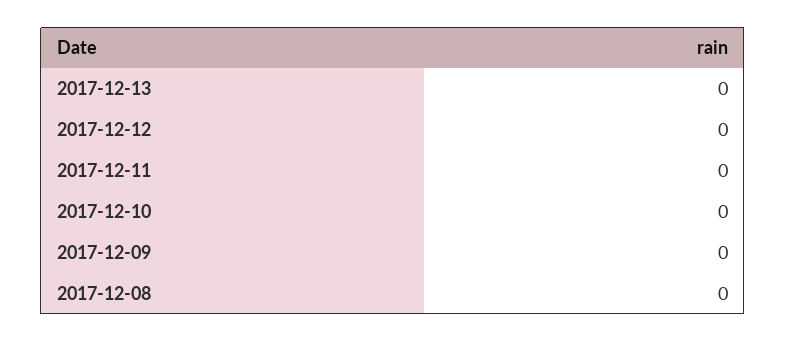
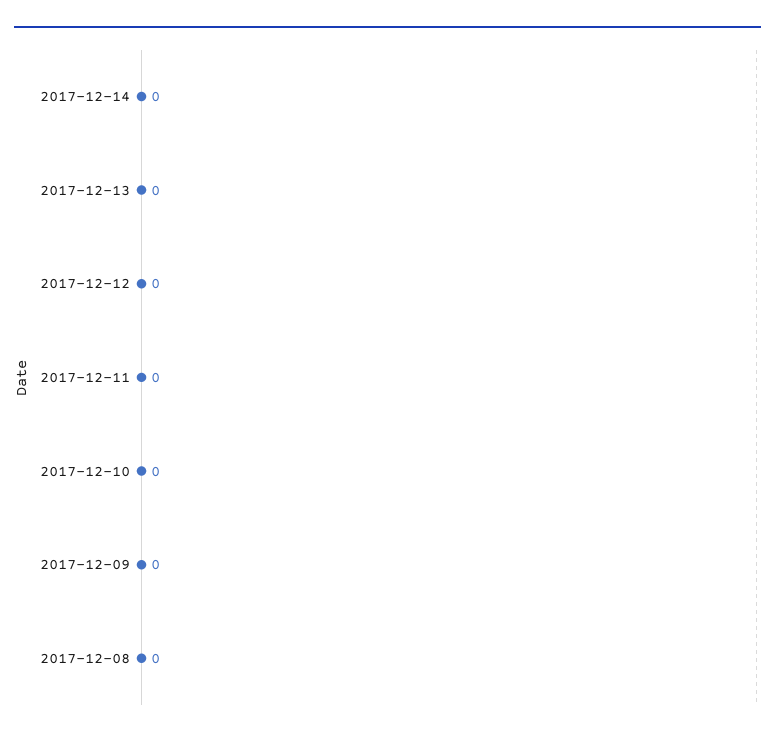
2017-12-14: none -> 0

